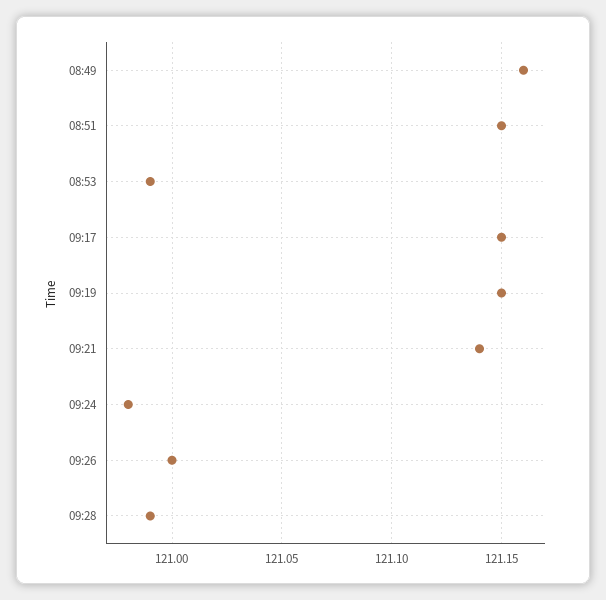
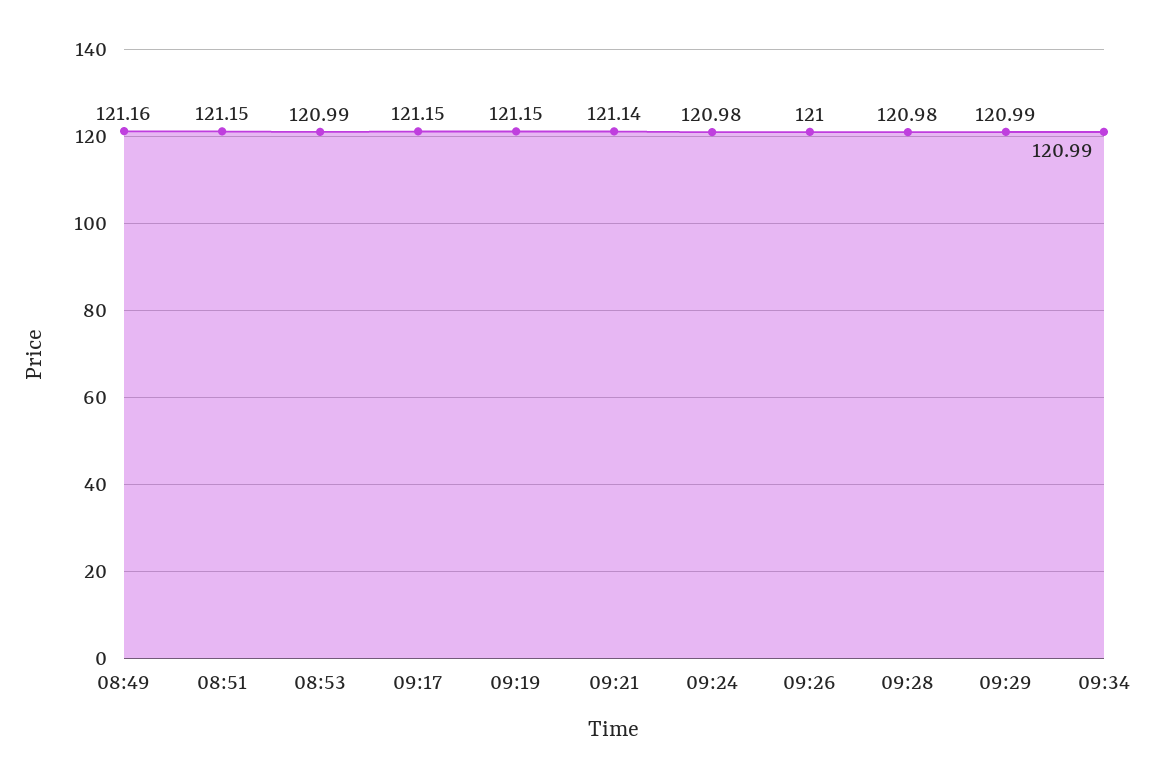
09:28: 120.99 -> 120.98
09:29: none -> 120.99
09:34: none -> 120.99

